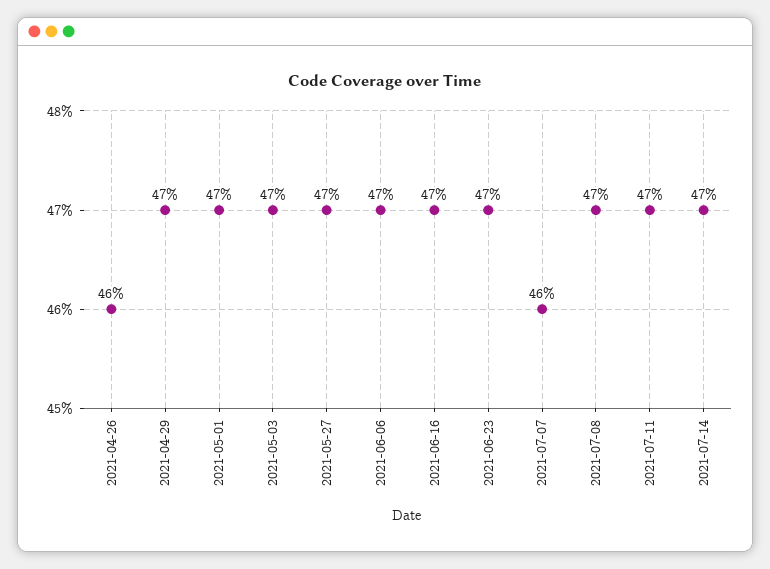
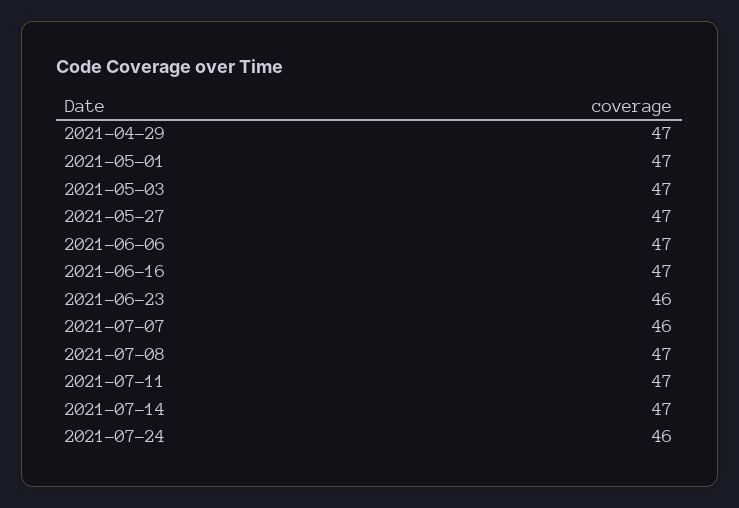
2021-04-26: 46 -> none
2021-06-23: 47 -> 46
2021-07-24: none -> 46

